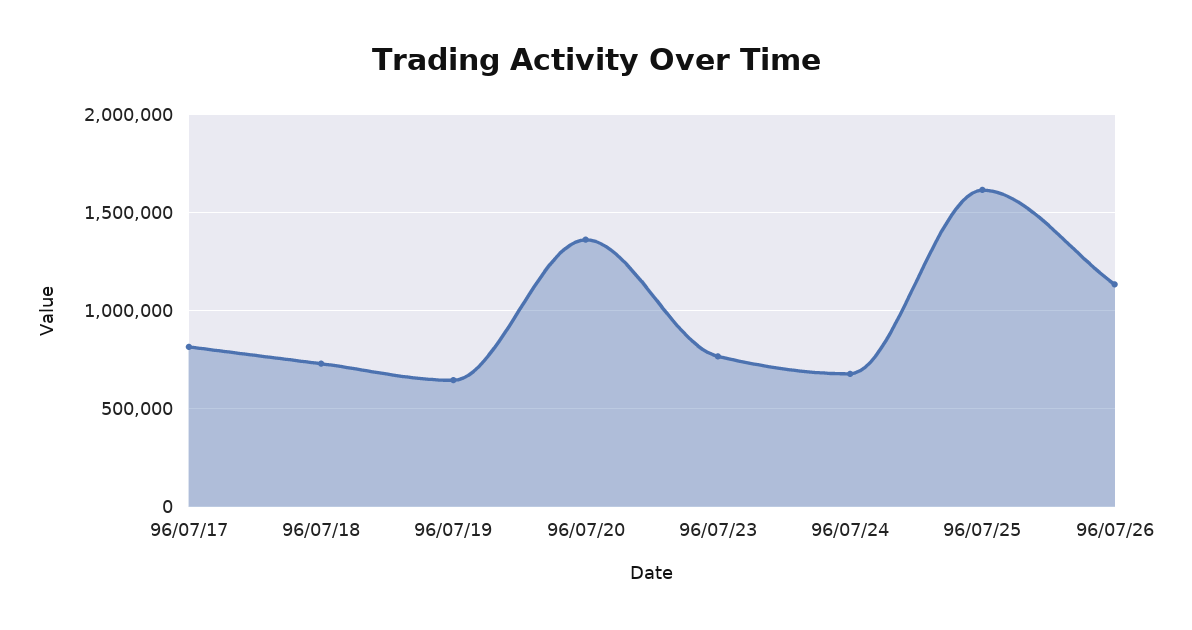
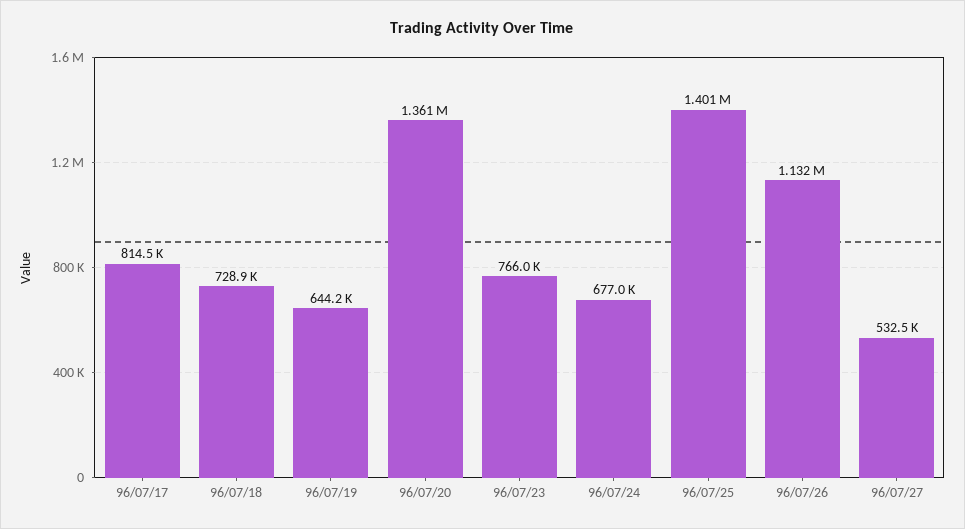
96/07/25: 1600000 -> 1401000
96/07/27: none -> 532500

